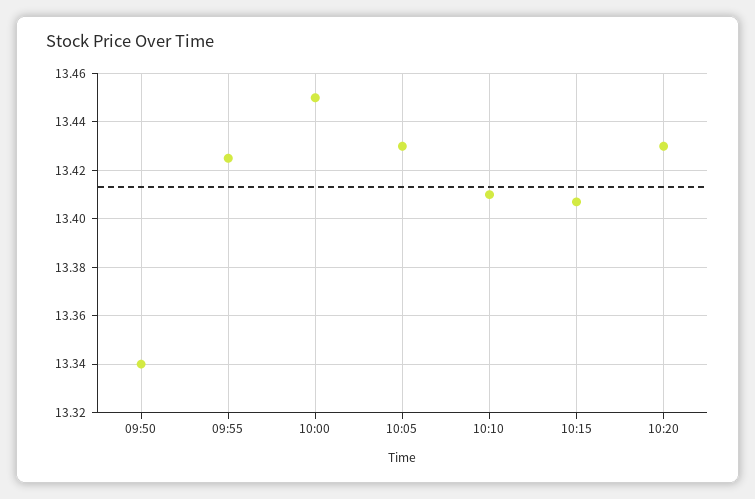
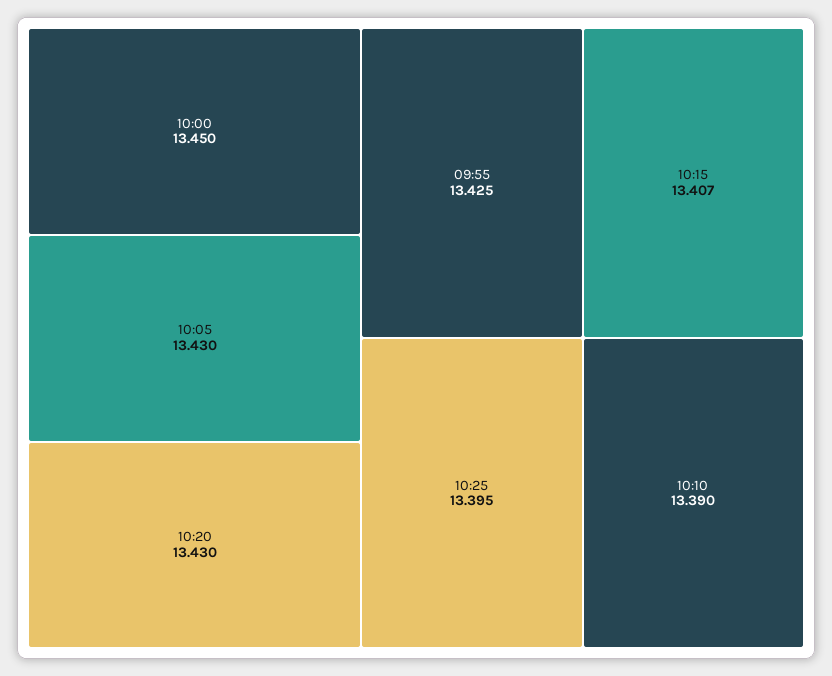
09:50: 13.34 -> none
10:10: 13.41 -> 13.39
10:25: none -> 13.395

